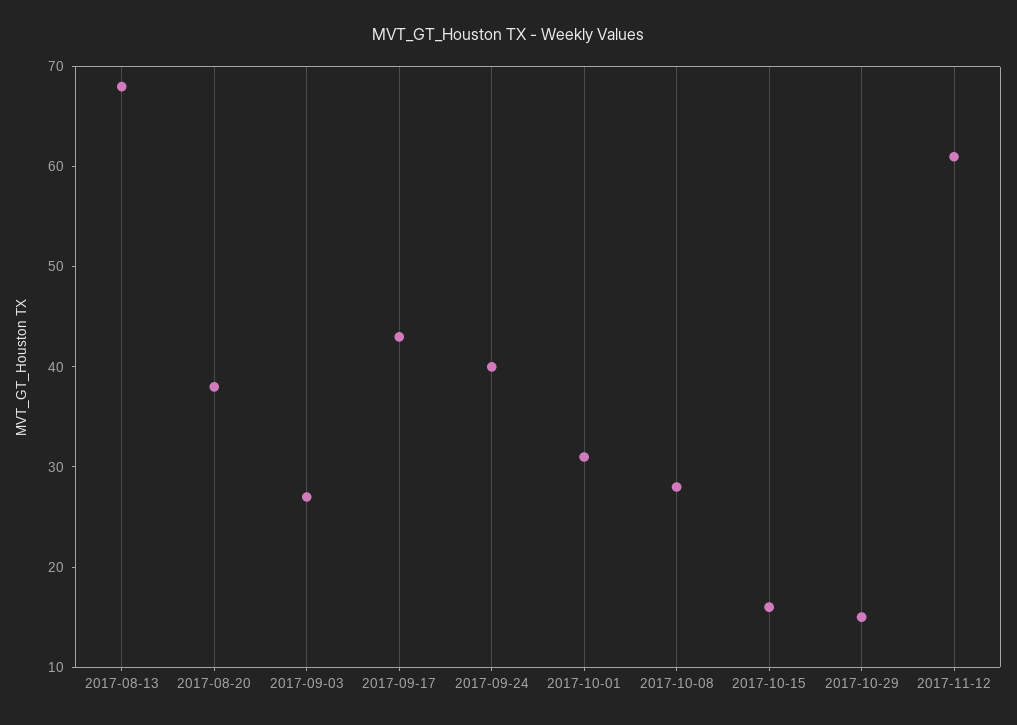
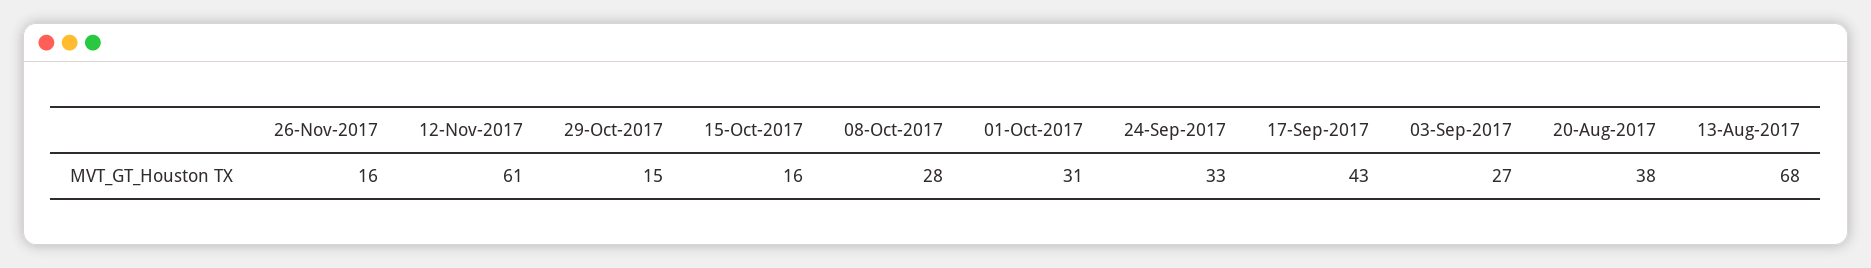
2017-09-24: 40 -> 33
26-Nov-2017: none -> 16

